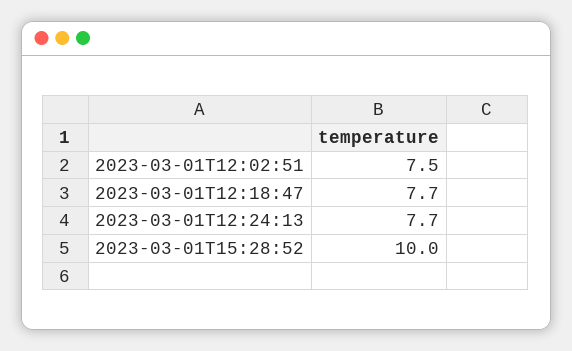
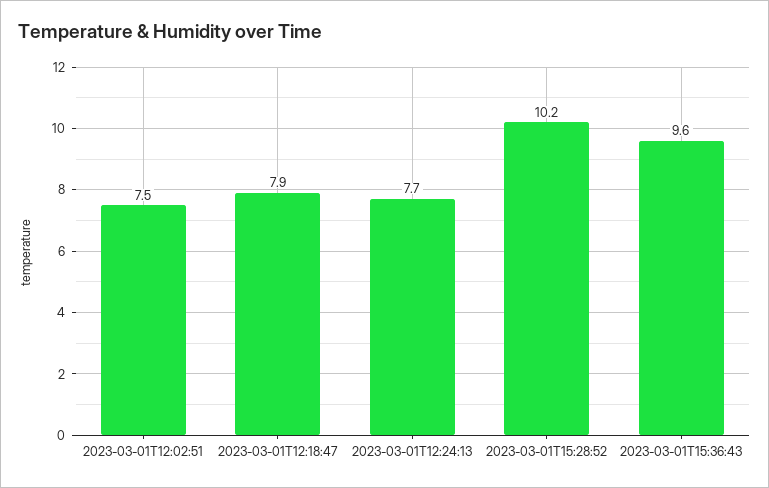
2023-03-01T12:18:47: 7.7 -> 7.9
2023-03-01T15:28:52: 10 -> 10.2
2023-03-01T15:36:43: none -> 9.6

